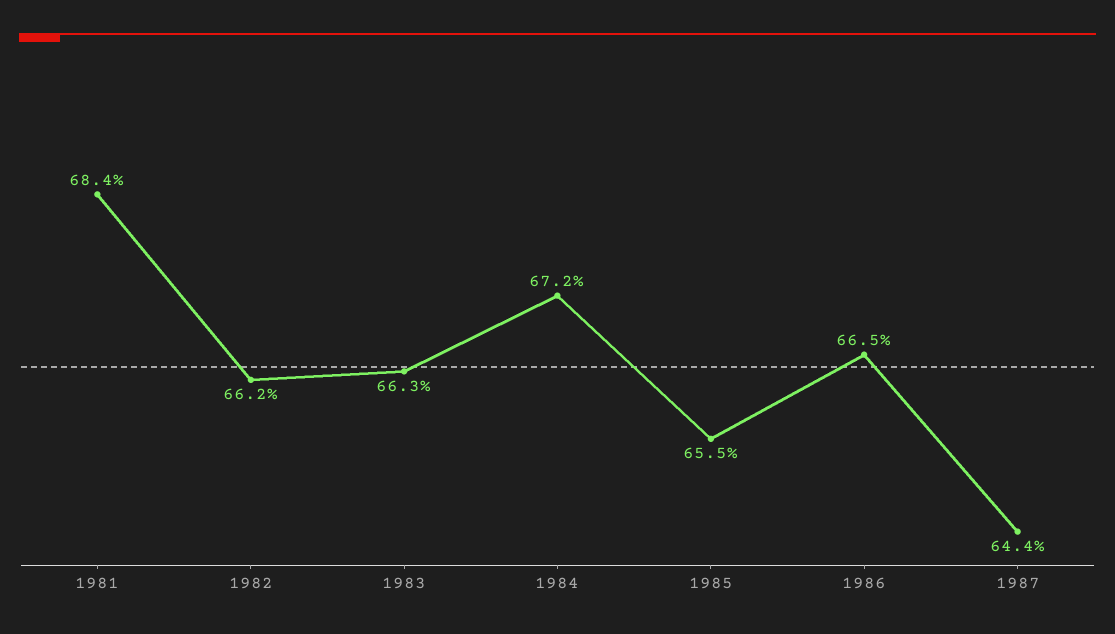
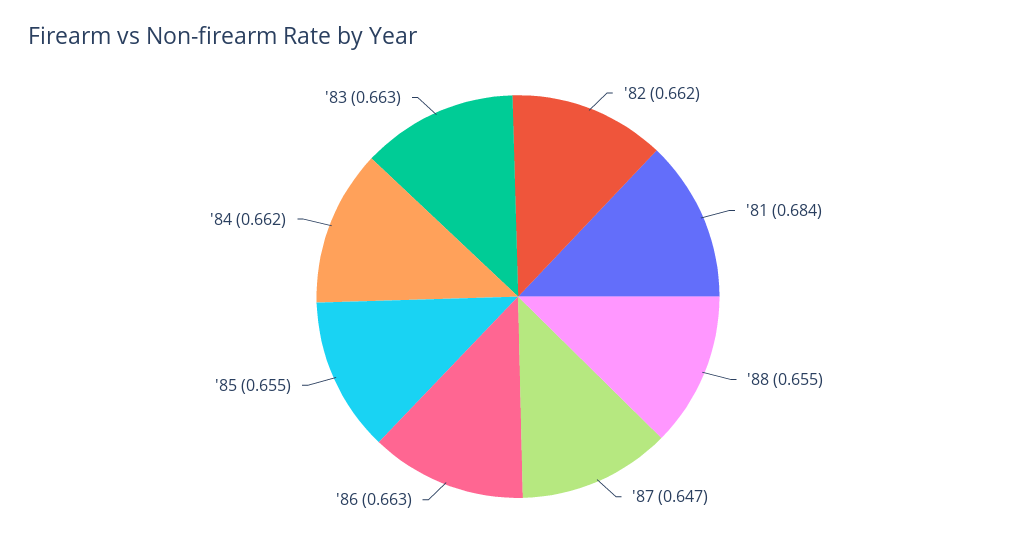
1984: 0.672 -> 0.662
1986: 0.665 -> 0.663
1987: 0.644 -> 0.647
'88: none -> 0.655

